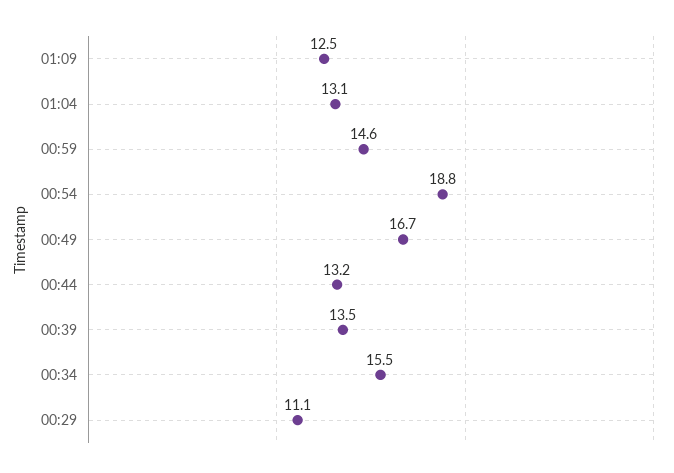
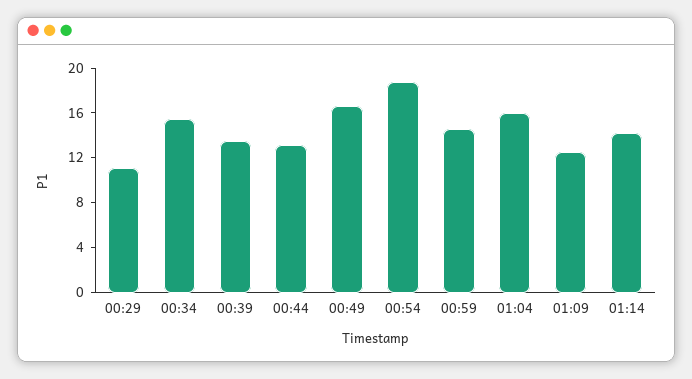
01:04: 13.1 -> 16
01:14: none -> 14

